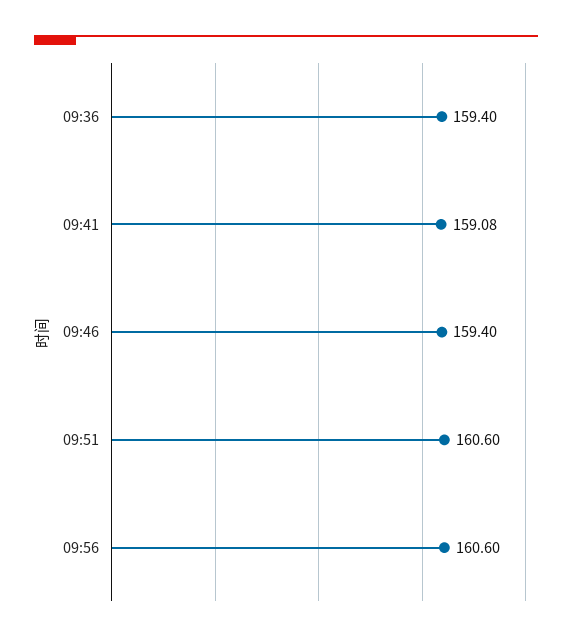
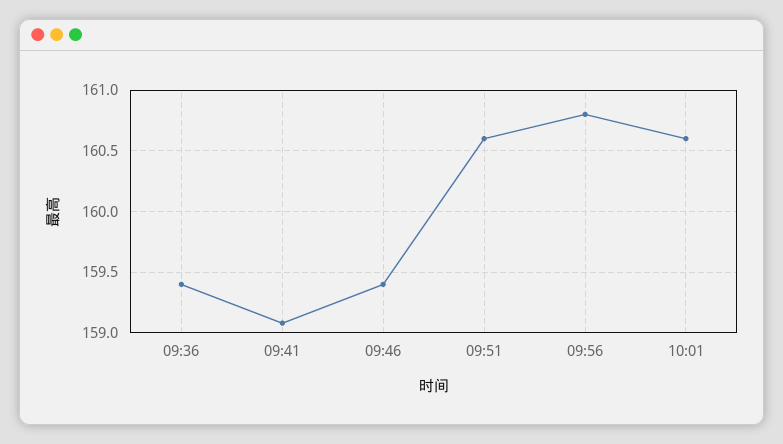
09:56: 160.6 -> 160.8
10:01: none -> 160.6

